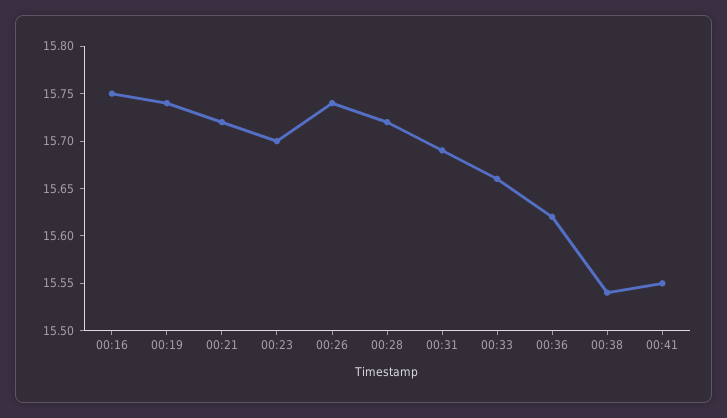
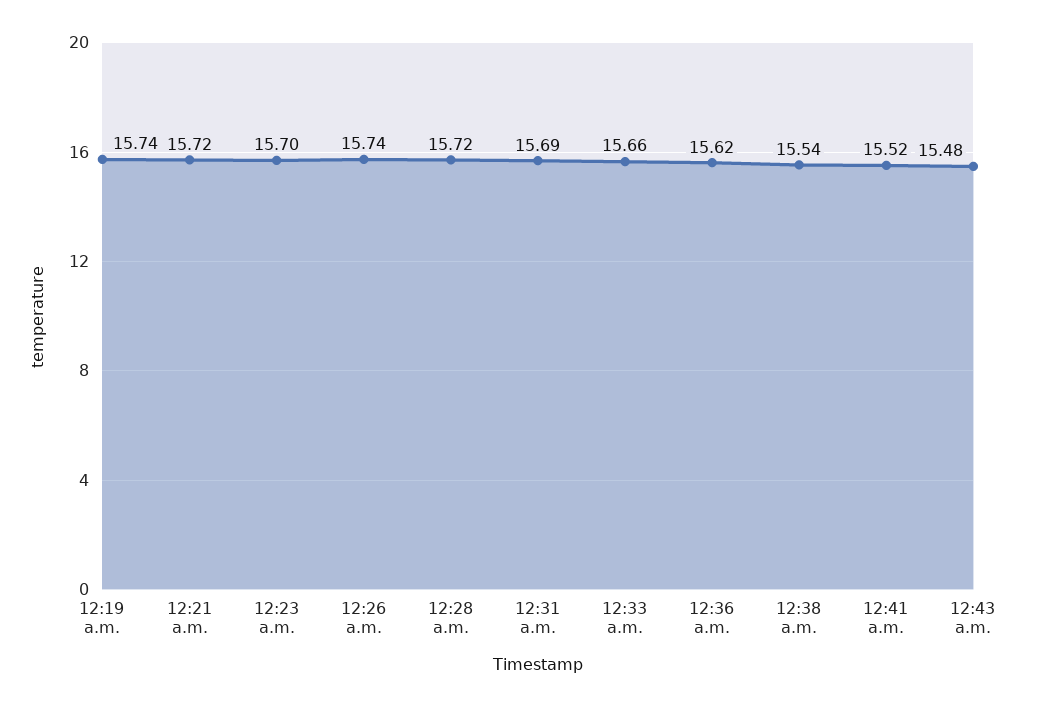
00:16: 15.75 -> none
00:41: 15.55 -> 15.52
12:43 a.m.: none -> 15.48

